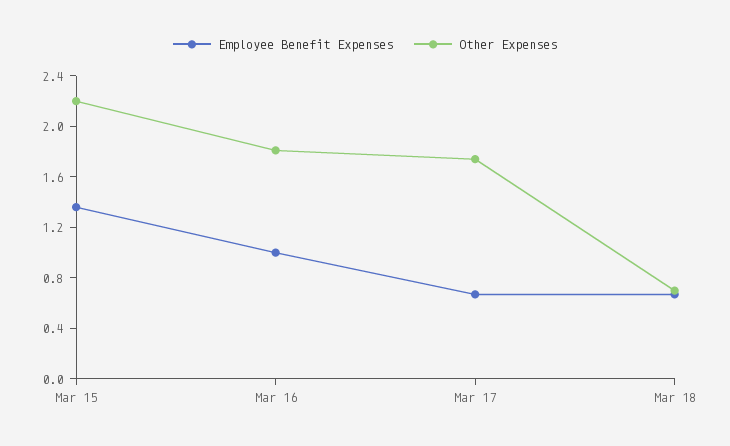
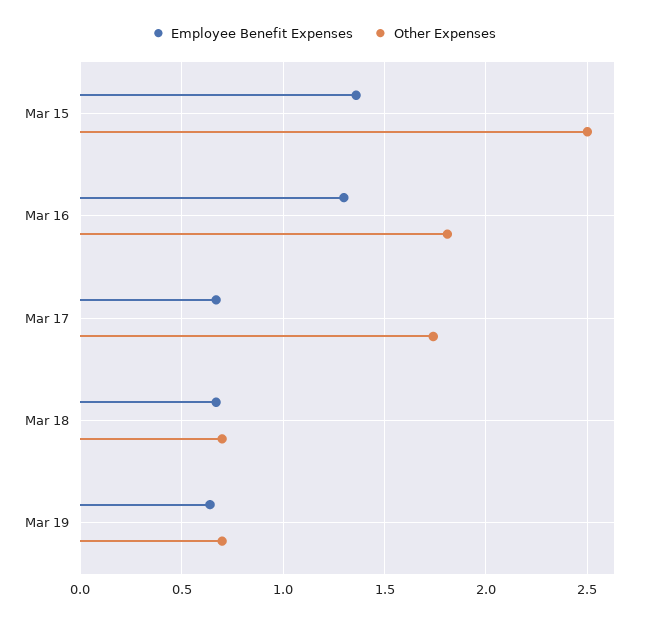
Other Expenses, Mar 15: 2.2 -> 2.5
Employee Benefit Expenses, Mar 16: 1 -> 1.3
Employee Benefit Expenses, Mar 19: none -> 0.65
Other Expenses, Mar 19: none -> 0.7

